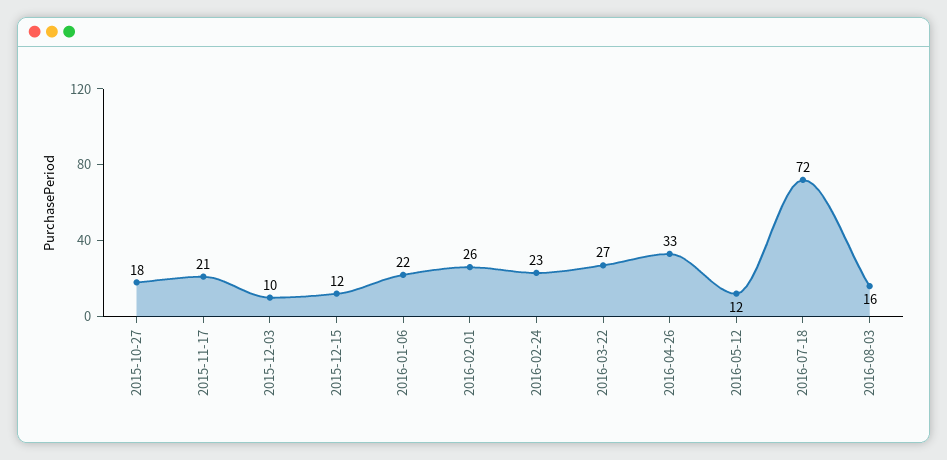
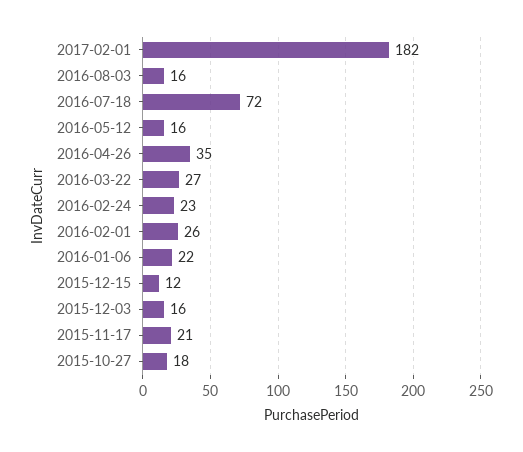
2015-12-03: 10 -> 16
2016-04-26: 33 -> 35
2016-05-12: 12 -> 16
2017-02-01: none -> 182

